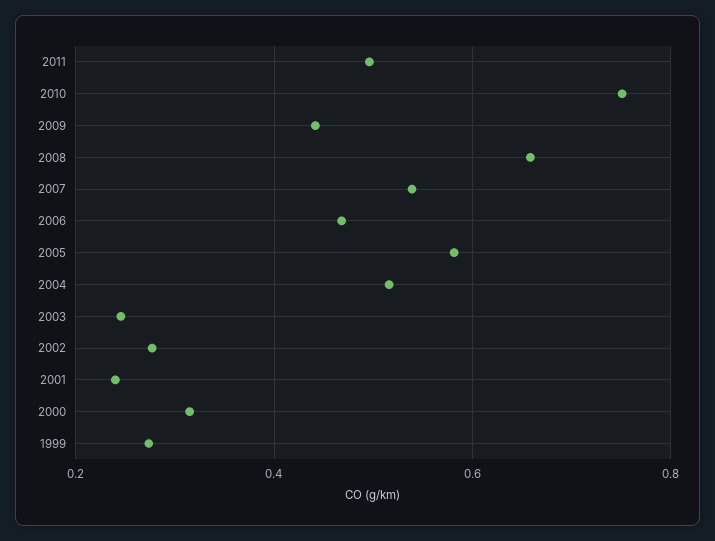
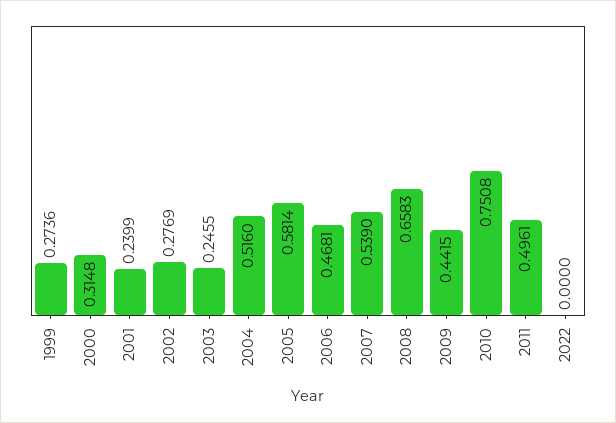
2022: none -> 0

